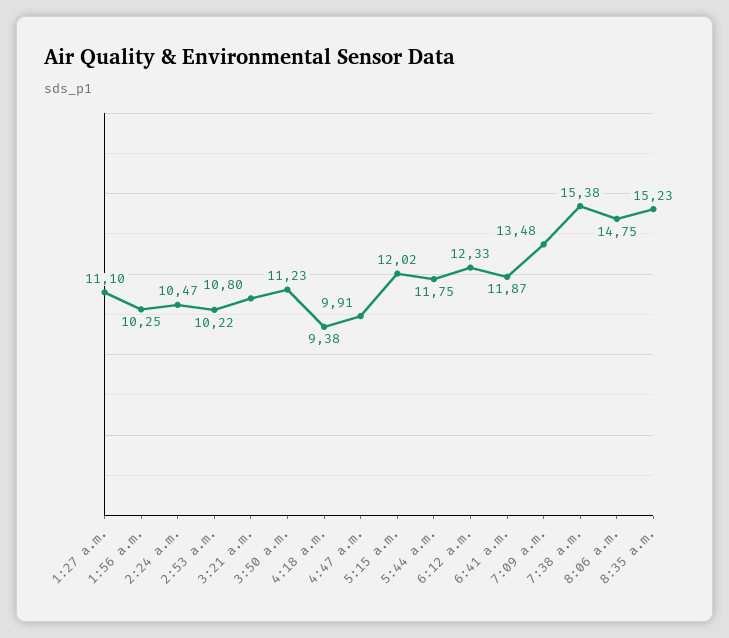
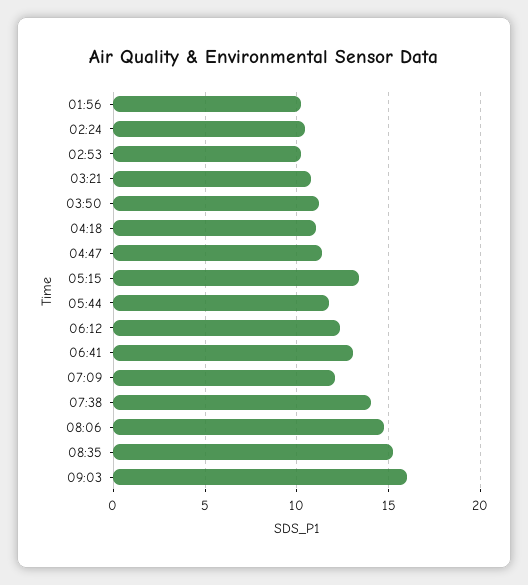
1:27 a.m.: 11.1 -> none
4:18 a.m.: 9.38 -> 11
4:47 a.m.: 9.91 -> 11.5
5:15 a.m.: 12.02 -> 13.5
6:41 a.m.: 11.87 -> 13
7:09 a.m.: 13.48 -> 12
7:38 a.m.: 15.38 -> 14
09:03: none -> 16

